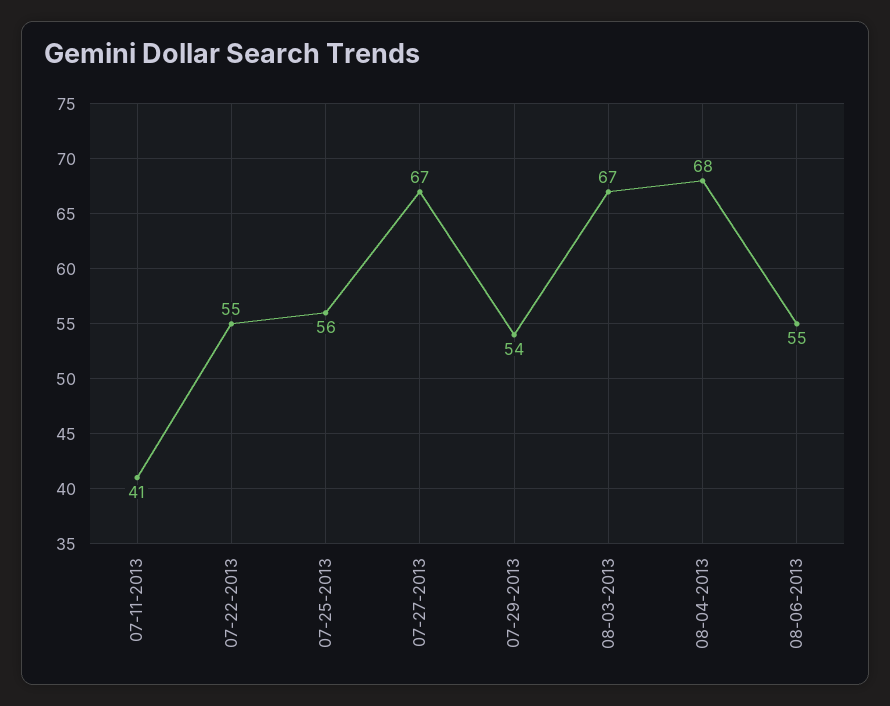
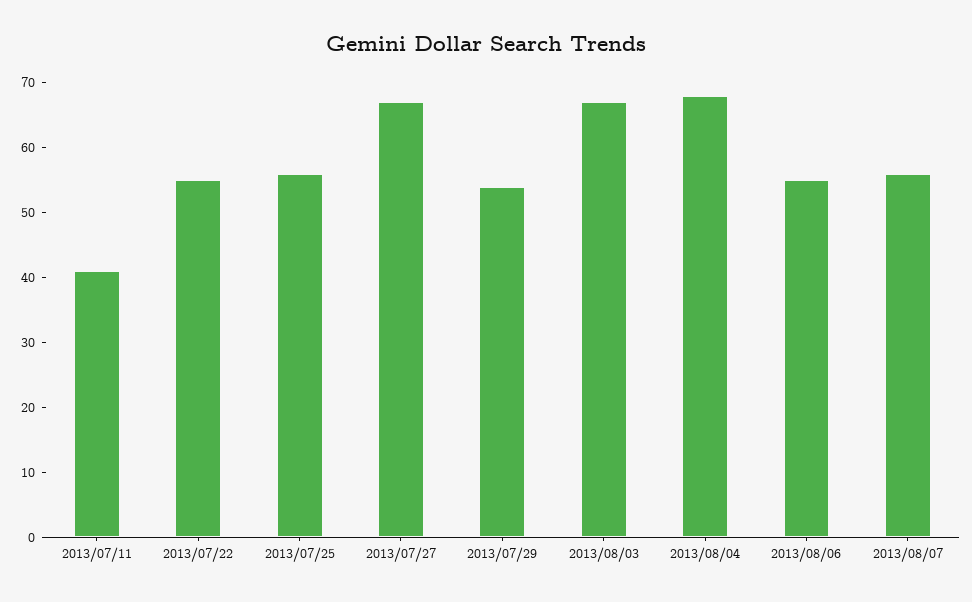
2013/08/07: none -> 55

